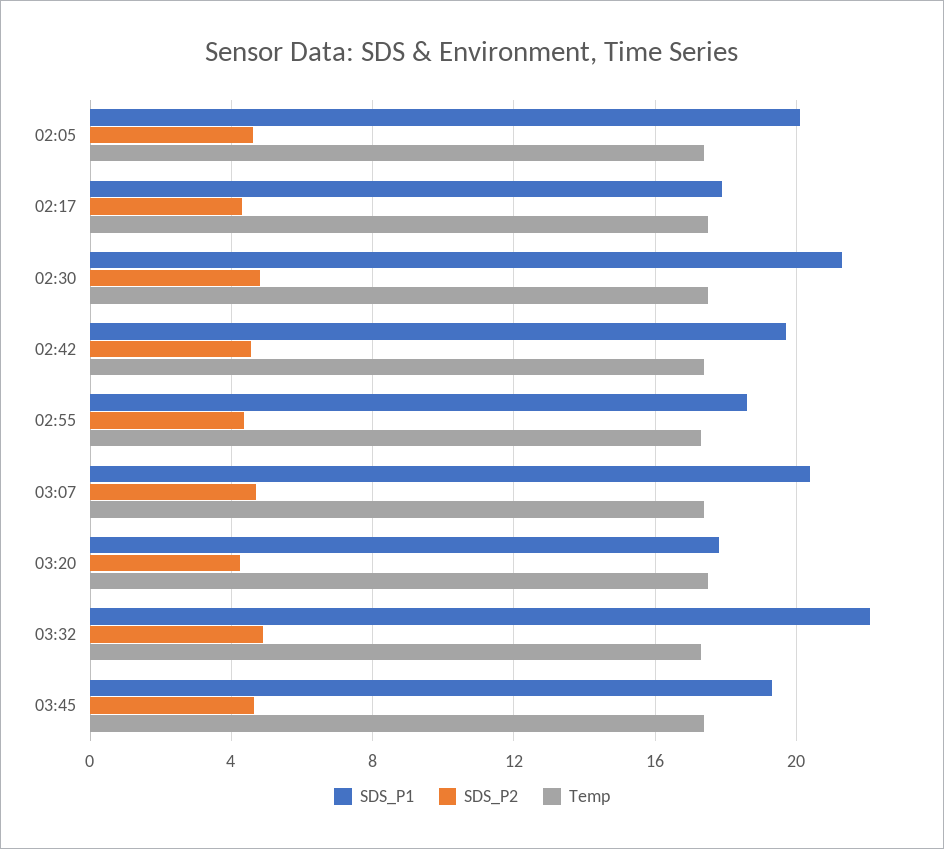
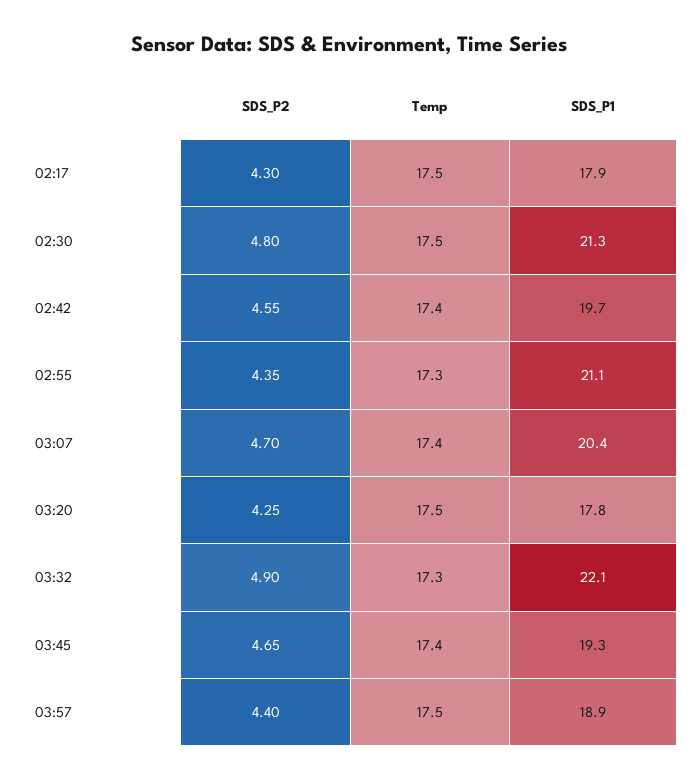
SDS_P1, 02:05: 20 -> none
SDS_P2, 02:05: 4.5 -> none
Temp, 02:05: 17.5 -> none
SDS_P1, 02:55: 18.5 -> 21.1
SDS_P2, 03:57: none -> 4.4
Temp, 03:57: none -> 17.5
SDS_P1, 03:57: none -> 18.9

